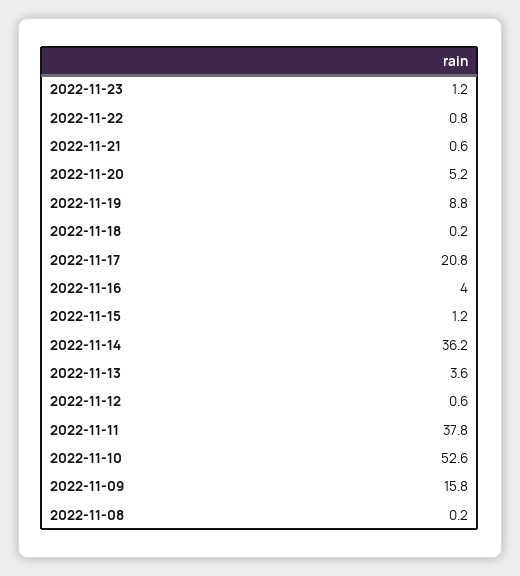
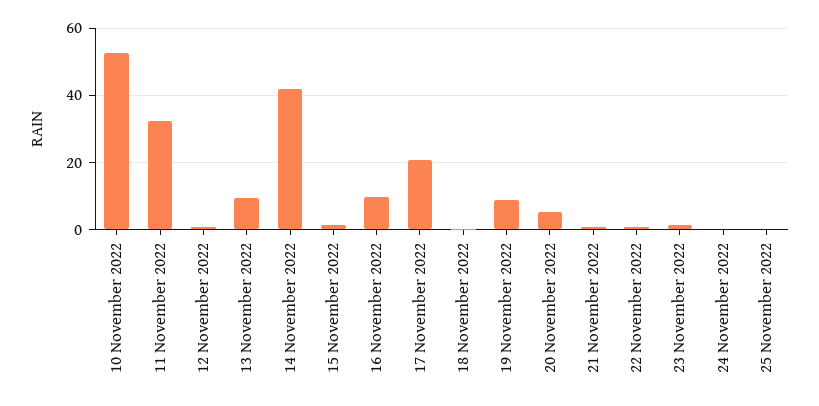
2022-11-16: 4 -> 10
2022-11-14: 36.2 -> 42
2022-11-13: 3.6 -> 10
2022-11-11: 37.8 -> 32
2022-11-09: 15.8 -> none
2022-11-08: 0.2 -> none
24 November 2022: none -> 0
25 November 2022: none -> 0

